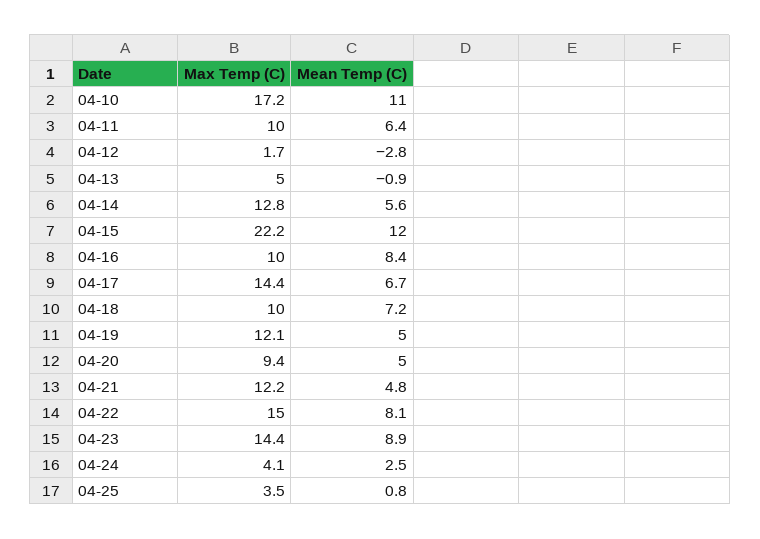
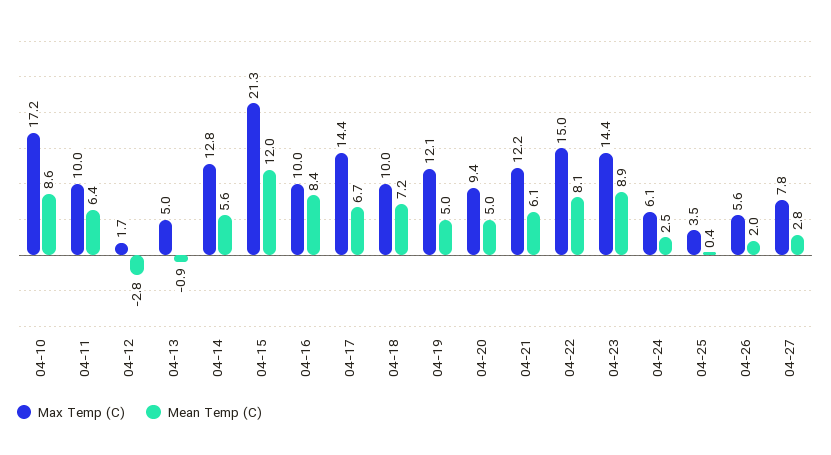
Mean Temp (C), 04-10: 11 -> 8.6
Max Temp (C), 04-15: 22.2 -> 21.3
Mean Temp (C), 04-21: 4.8 -> 6.1
Max Temp (C), 04-24: 4.1 -> 6.1
Mean Temp (C), 04-25: 0.8 -> 0.4
Max Temp (C), 04-26: none -> 5.6
Mean Temp (C), 04-26: none -> 2
Max Temp (C), 04-27: none -> 7.8
Mean Temp (C), 04-27: none -> 2.8

